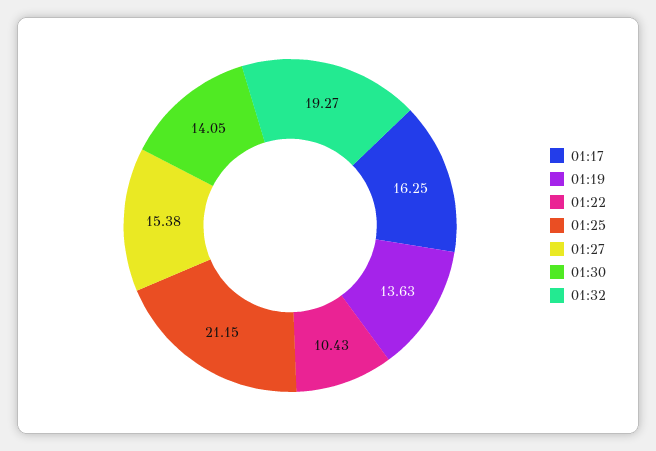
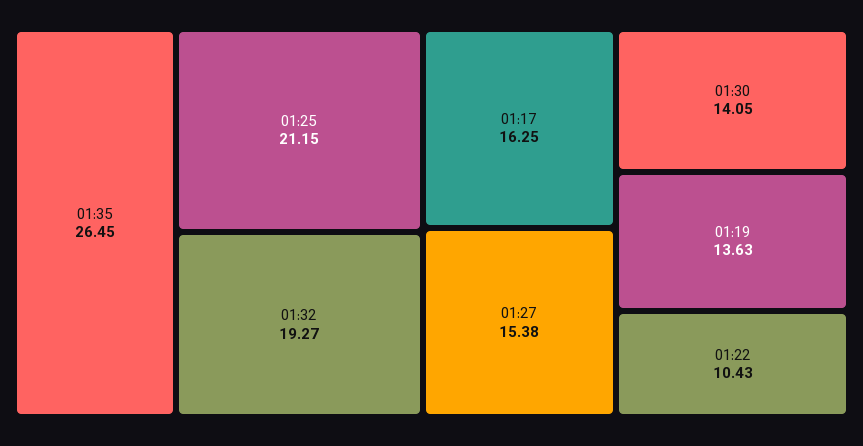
01:35: none -> 26.45

